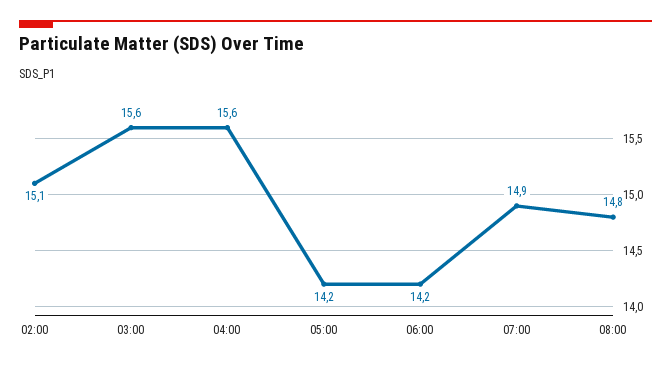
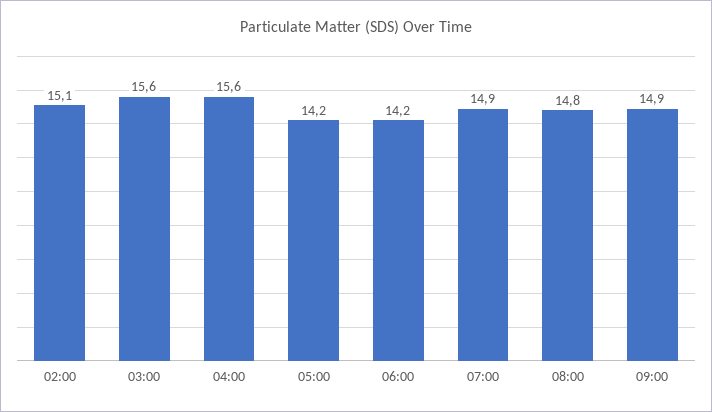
09:00: none -> 14.9

